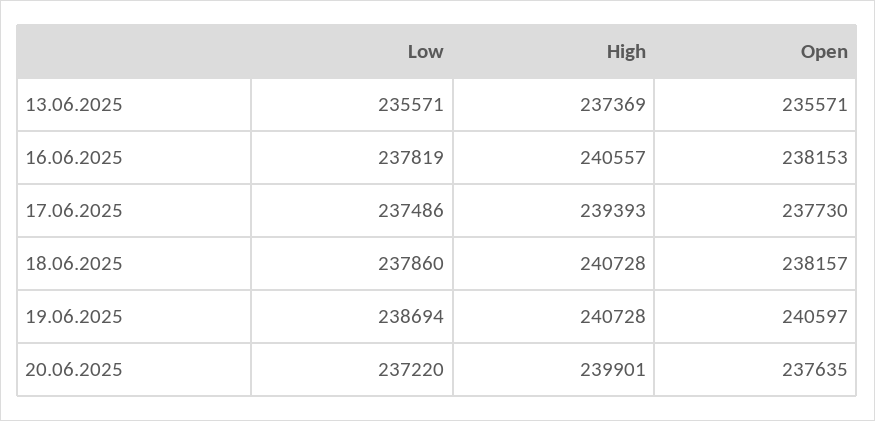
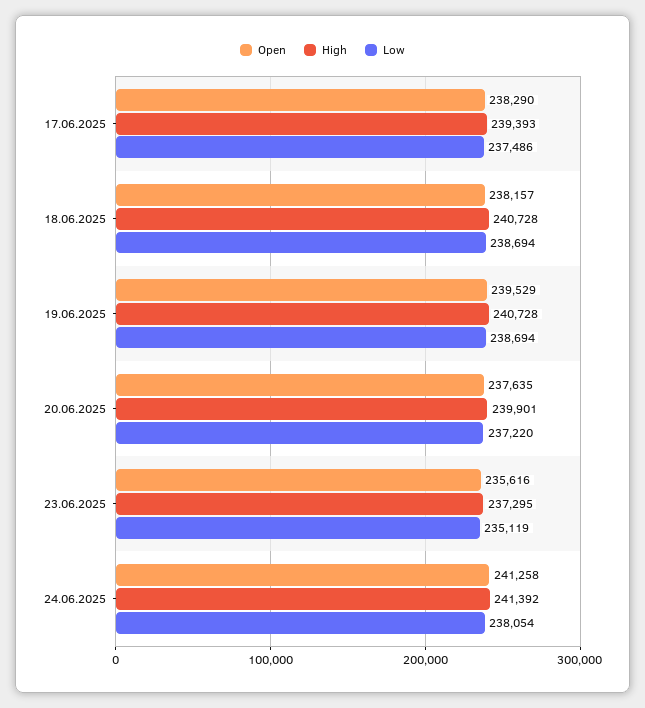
Low, 13.06.2025: 235571 -> none
High, 13.06.2025: 237369 -> none
Open, 13.06.2025: 235571 -> none
Low, 16.06.2025: 237819 -> none
High, 16.06.2025: 240557 -> none
Open, 16.06.2025: 238153 -> none
Open, 17.06.2025: 237730 -> 238290
Low, 18.06.2025: 237860 -> 238694
Open, 19.06.2025: 240597 -> 239529
Open, 23.06.2025: none -> 235616
High, 23.06.2025: none -> 237295
Low, 23.06.2025: none -> 235119
Open, 24.06.2025: none -> 241258
High, 24.06.2025: none -> 241392
Low, 24.06.2025: none -> 238054

